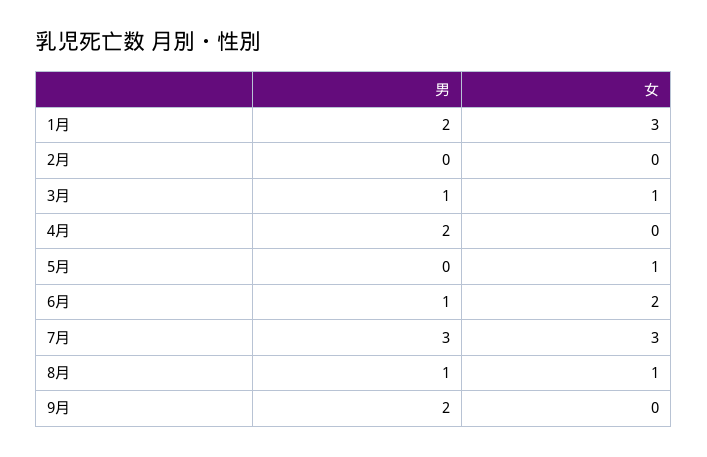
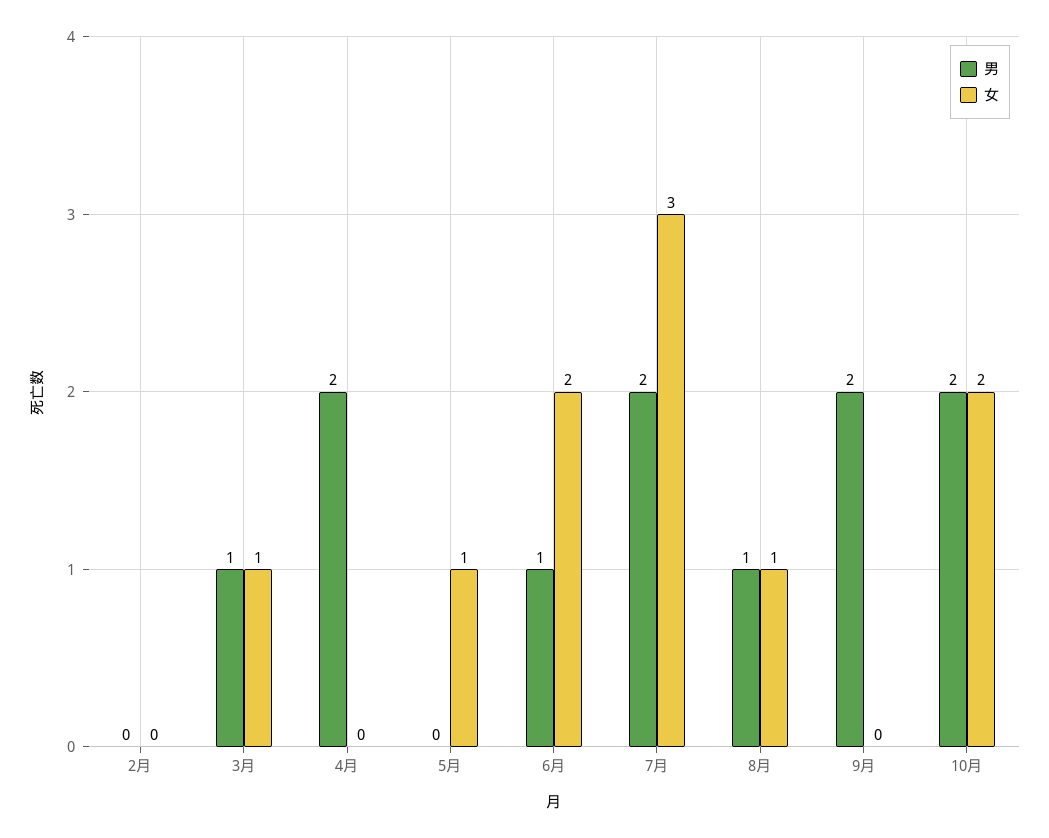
男, 1月: 2 -> none
女, 1月: 3 -> none
男, 7月: 3 -> 2
男, 10月: none -> 2
女, 10月: none -> 2

